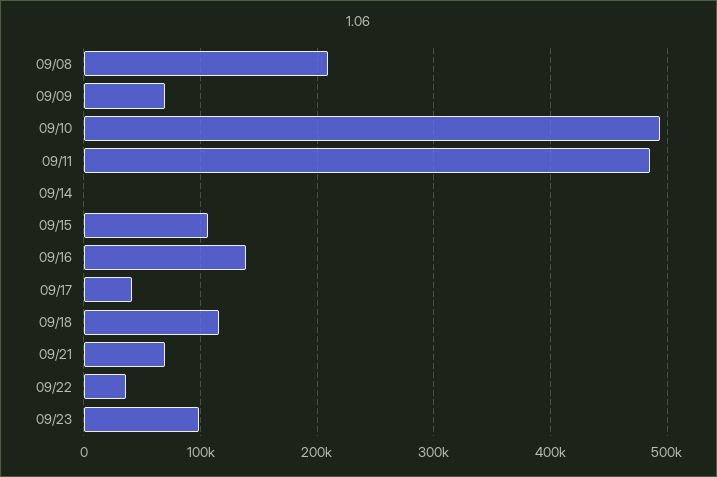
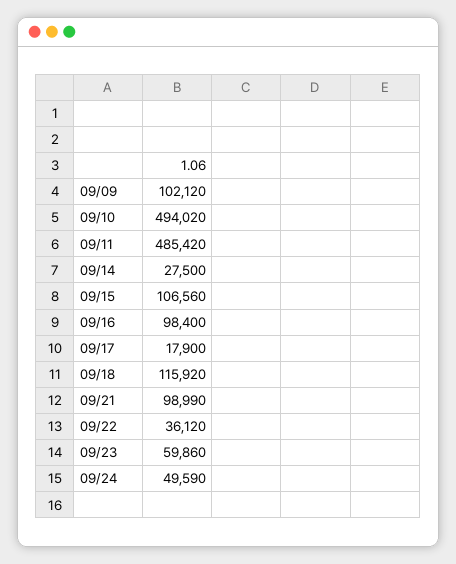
09/08: 210000 -> none
09/09: 70000 -> 102120
09/14: 0 -> 27500
09/16: 140000 -> 98400
09/17: 40000 -> 17900
09/21: 70000 -> 98990
09/23: 100000 -> 59860
09/24: none -> 49590

